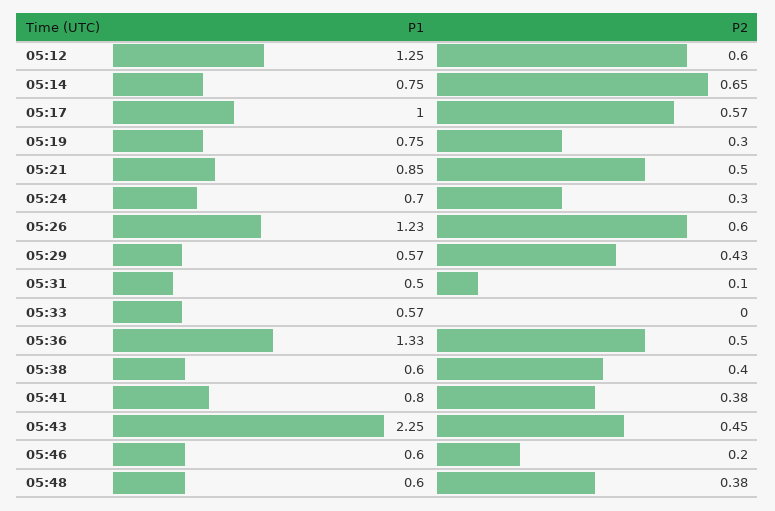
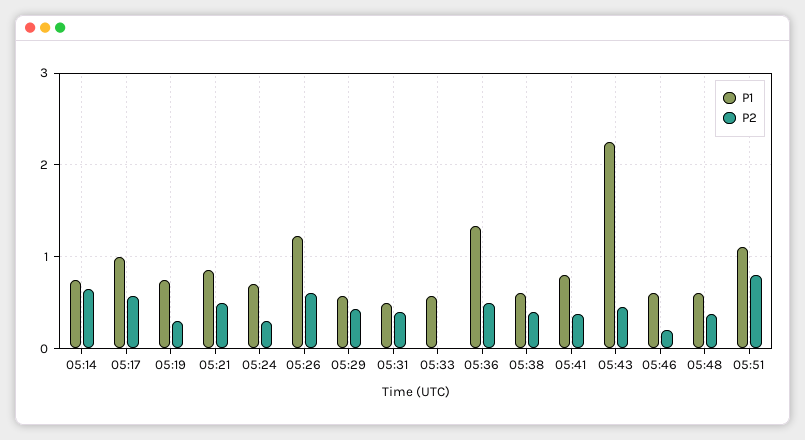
P1, 05:12: 1.25 -> none
P2, 05:12: 0.6 -> none
P2, 05:31: 0.1 -> 0.4
P1, 05:51: none -> 1.1
P2, 05:51: none -> 0.8

